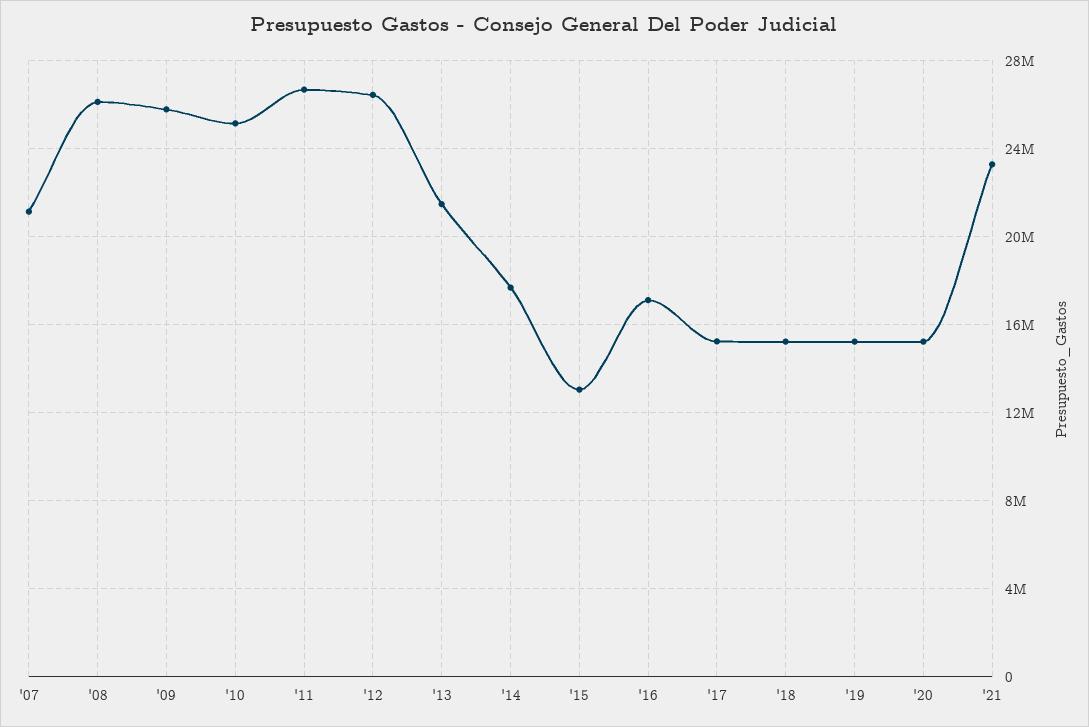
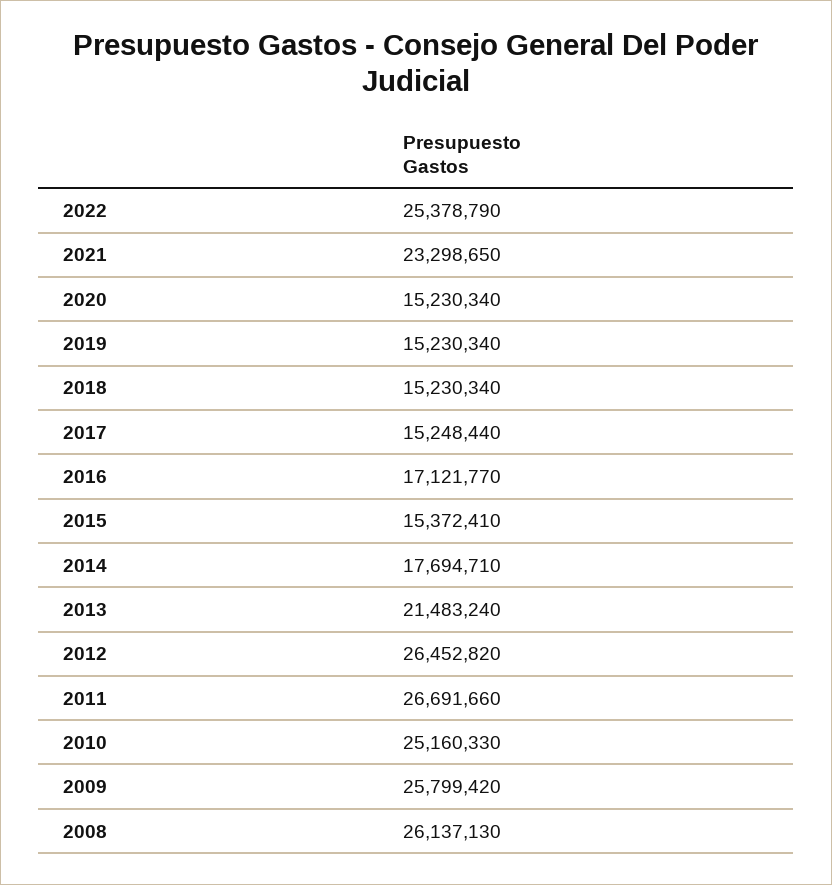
'07: 21000000 -> none
'15: 13000000 -> 15372410
2022: none -> 25378790

